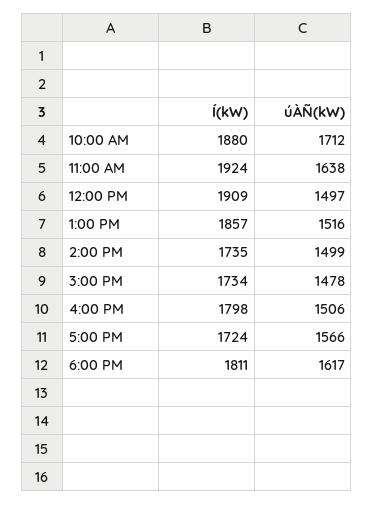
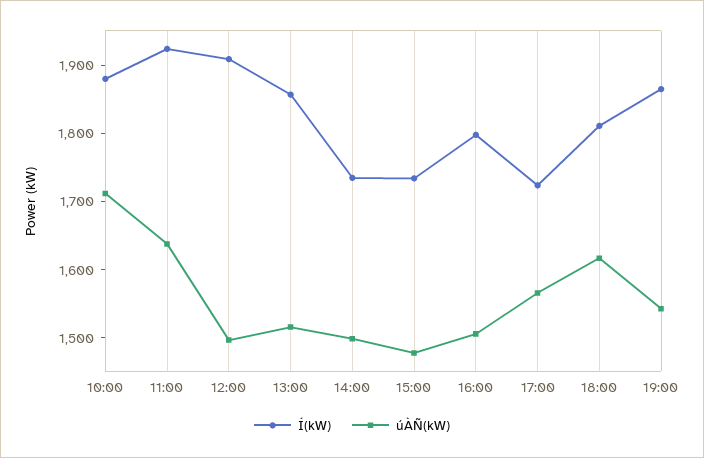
Í(kW), 19:00: none -> 1860
úÀÑ(kW), 19:00: none -> 1540

